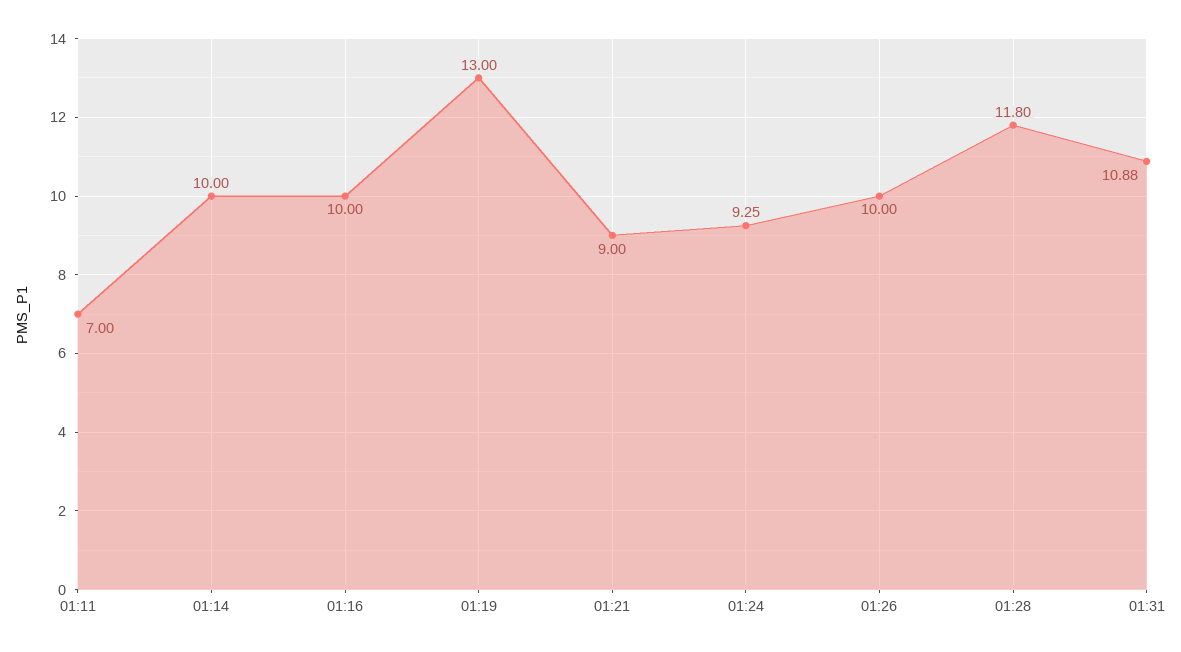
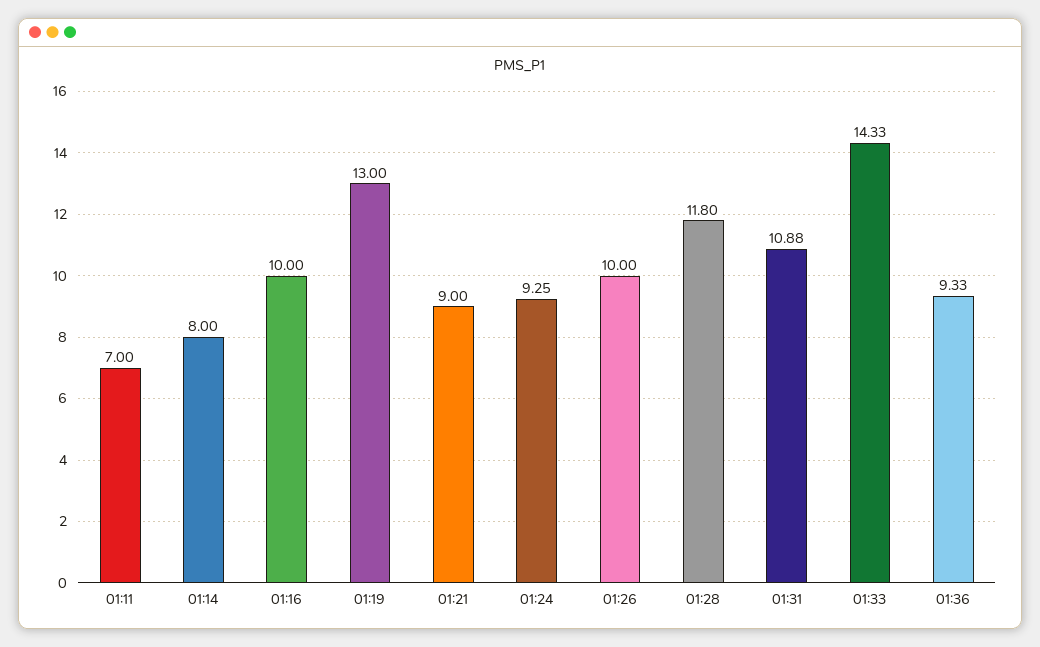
01:14: 10 -> 8
01:33: none -> 14.33
01:36: none -> 9.33

